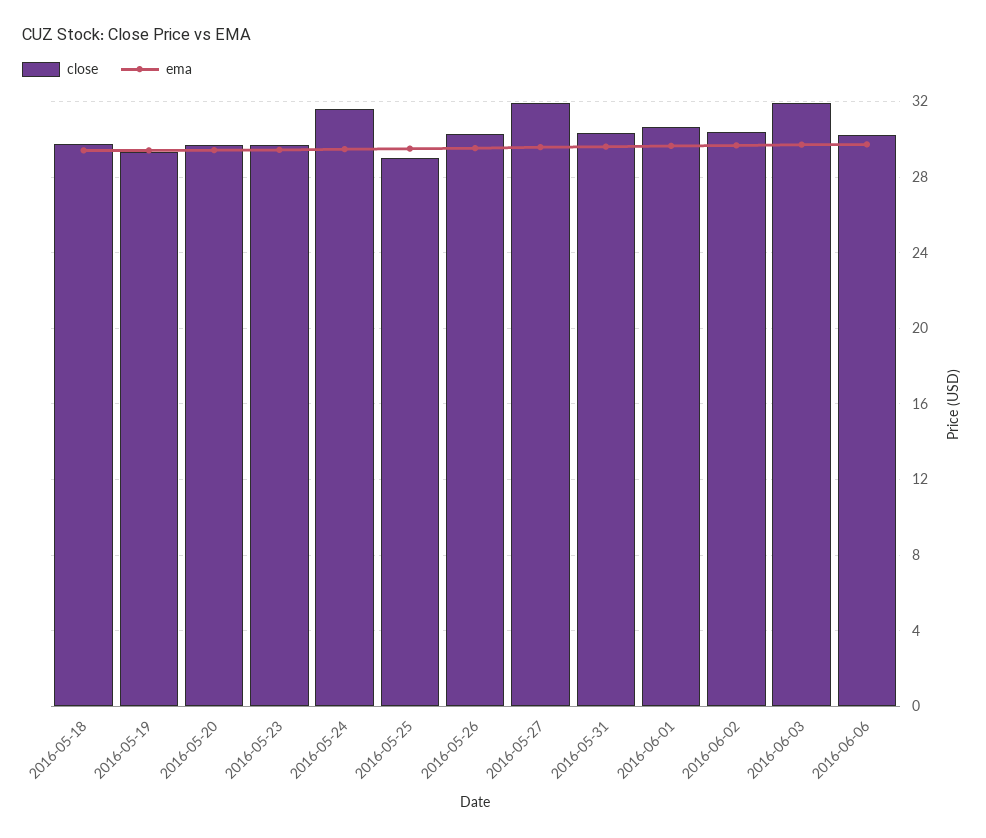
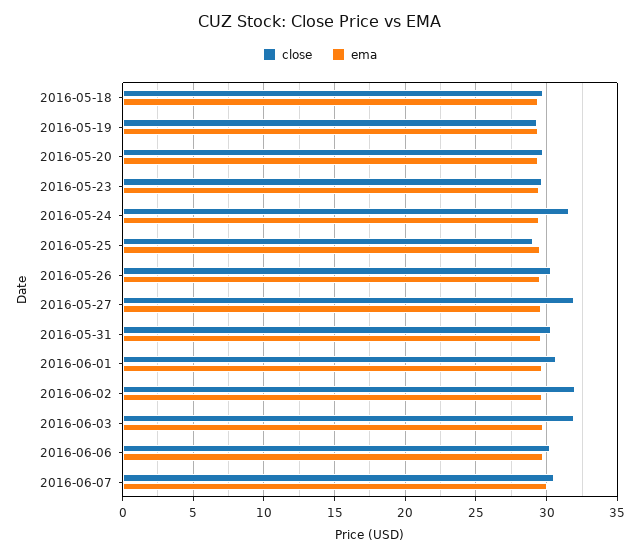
close, 2016-06-02: 30.5 -> 32
close, 2016-06-07: none -> 30.5
ema, 2016-06-07: none -> 30

